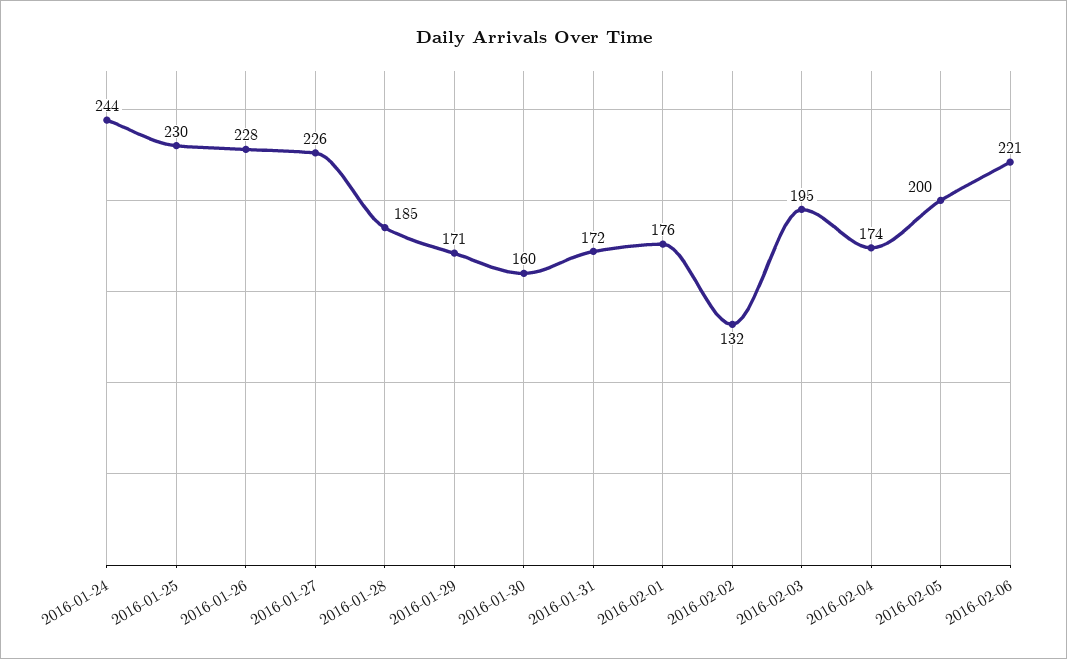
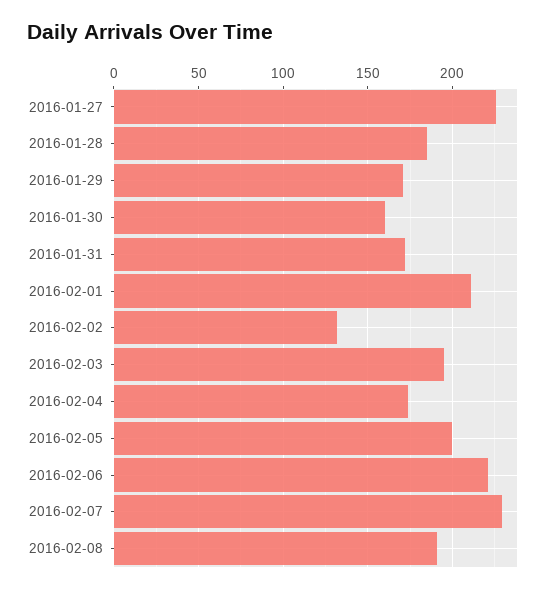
2016-01-24: 244 -> none
2016-01-25: 230 -> none
2016-01-26: 228 -> none
2016-02-01: 176 -> 210
2016-02-07: none -> 230
2016-02-08: none -> 190

